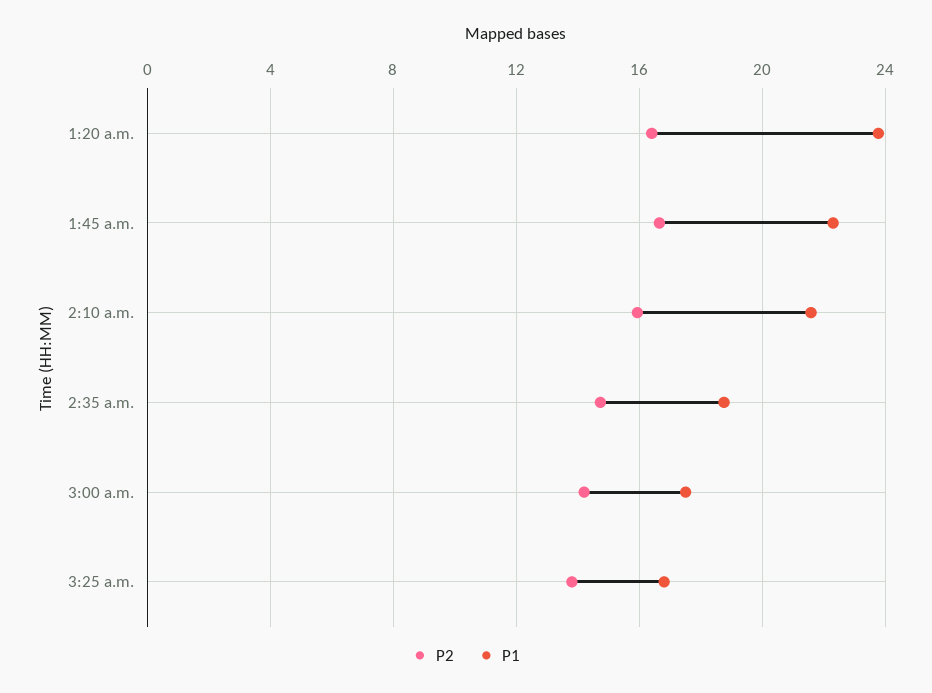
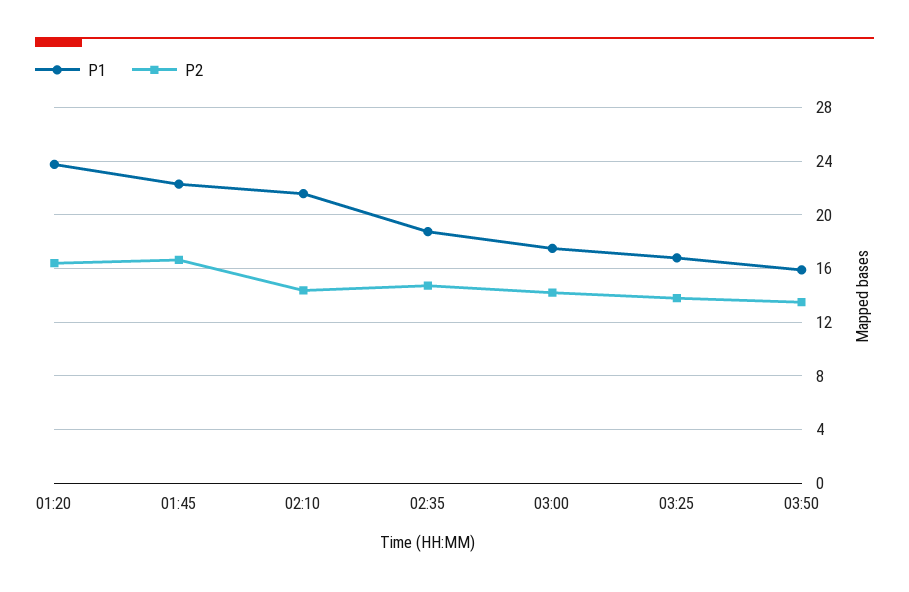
P2, 2:10 a.m.: 16 -> 14.5
P1, 03:50: none -> 16
P2, 03:50: none -> 13.5

